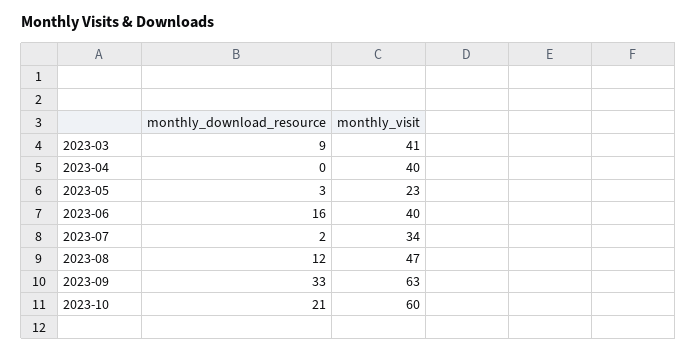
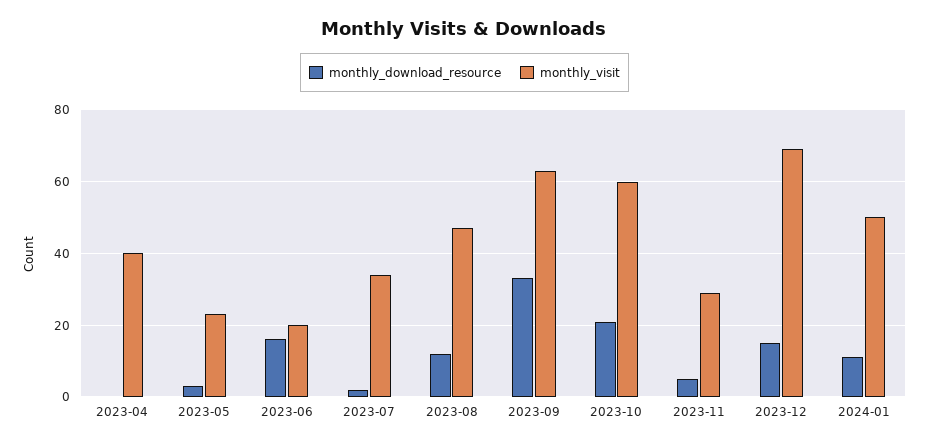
monthly_download_resource, 2023-03: 9 -> none
monthly_visit, 2023-03: 41 -> none
monthly_visit, 2023-06: 40 -> 20
monthly_download_resource, 2023-11: none -> 5
monthly_visit, 2023-11: none -> 30
monthly_download_resource, 2023-12: none -> 15
monthly_visit, 2023-12: none -> 70
monthly_download_resource, 2024-01: none -> 10
monthly_visit, 2024-01: none -> 50

